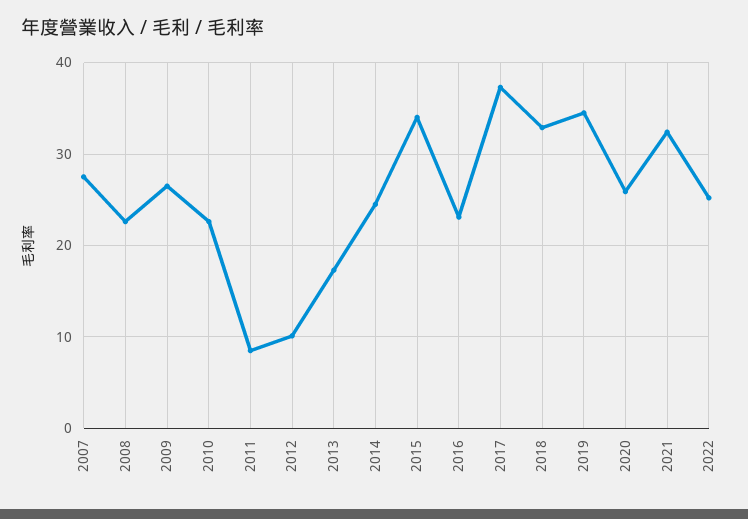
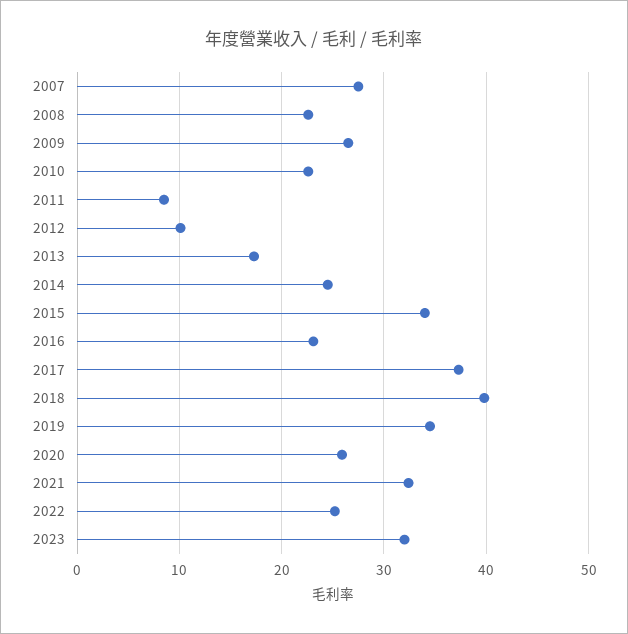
2018: 33 -> 40
2023: none -> 32

